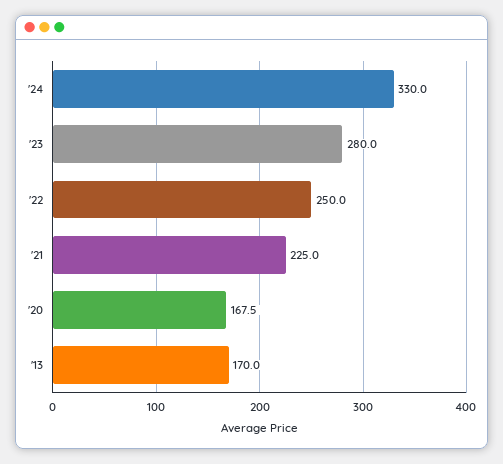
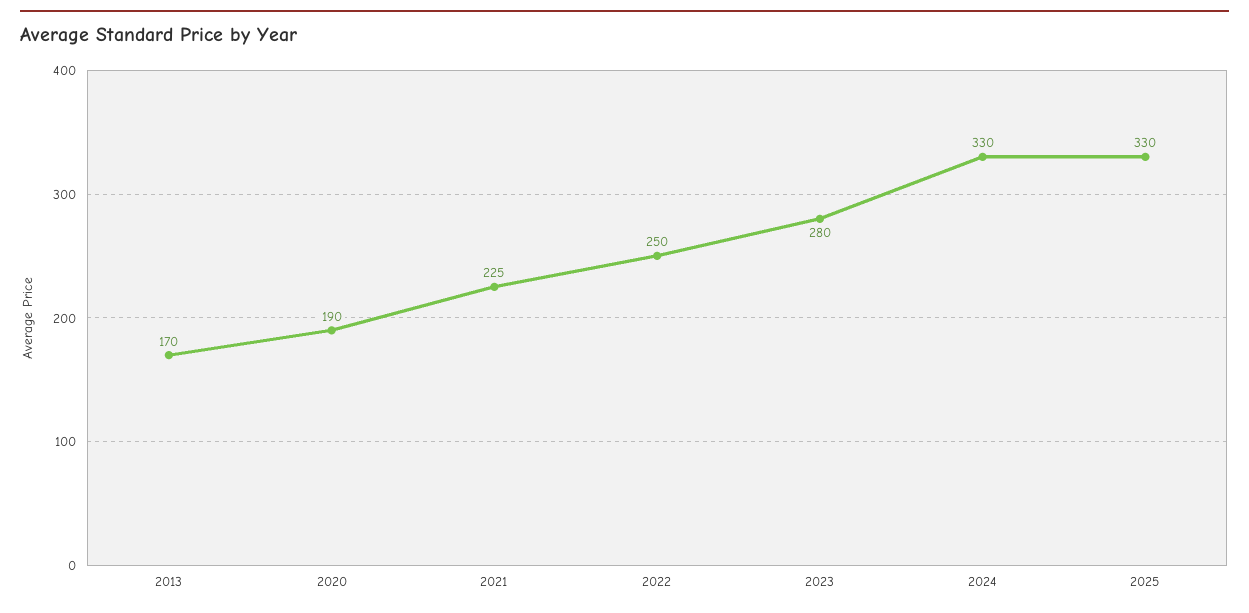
'20: 167.5 -> 190
2025: none -> 330

